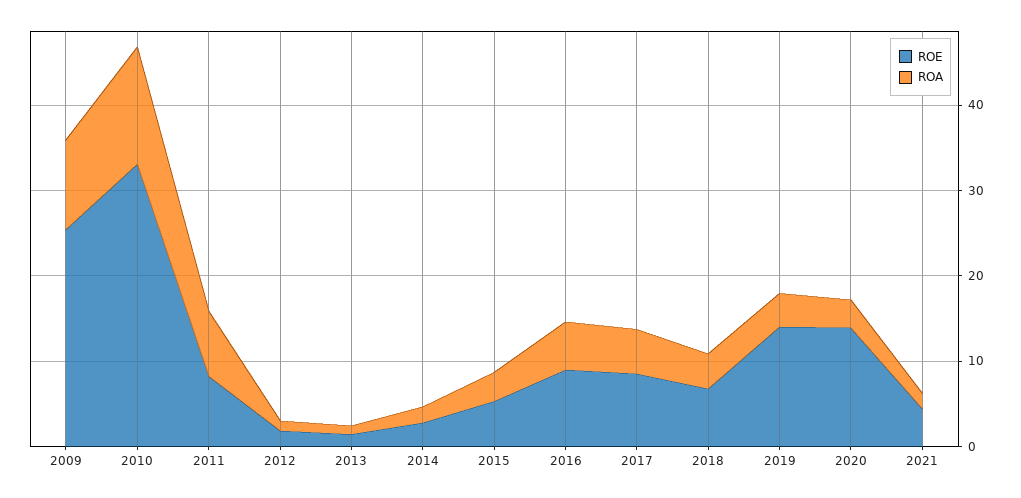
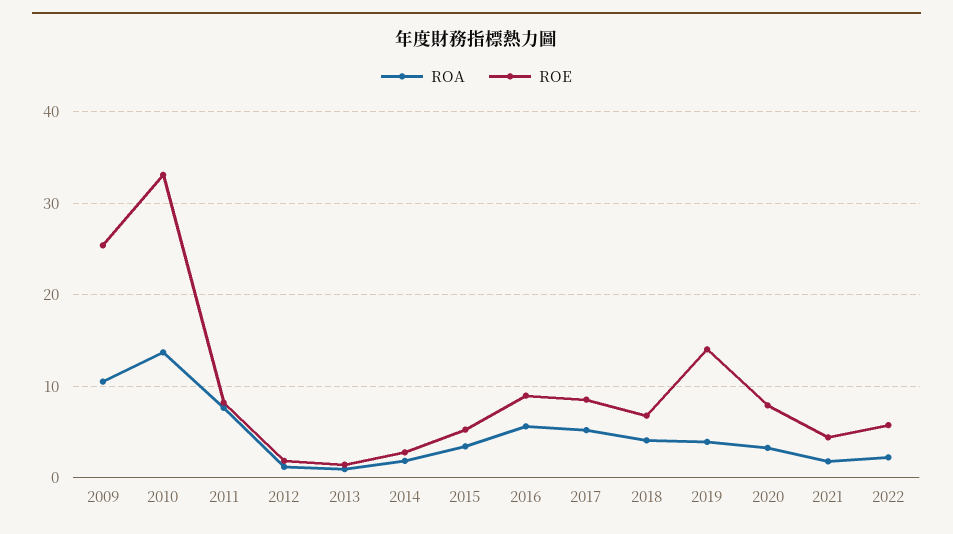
ROE, 2020: 14 -> 8
ROA, 2022: none -> 2
ROE, 2022: none -> 6

